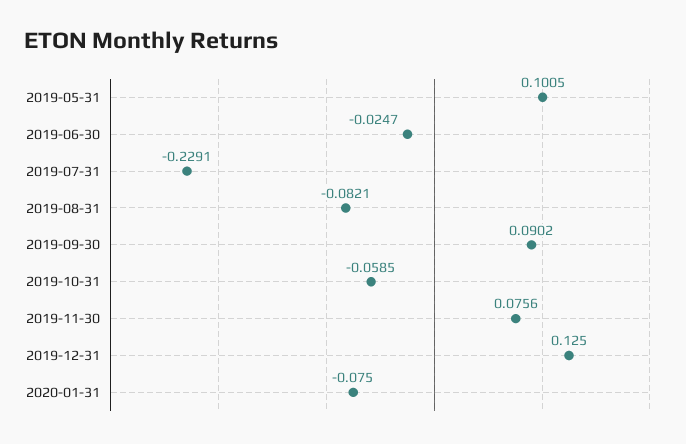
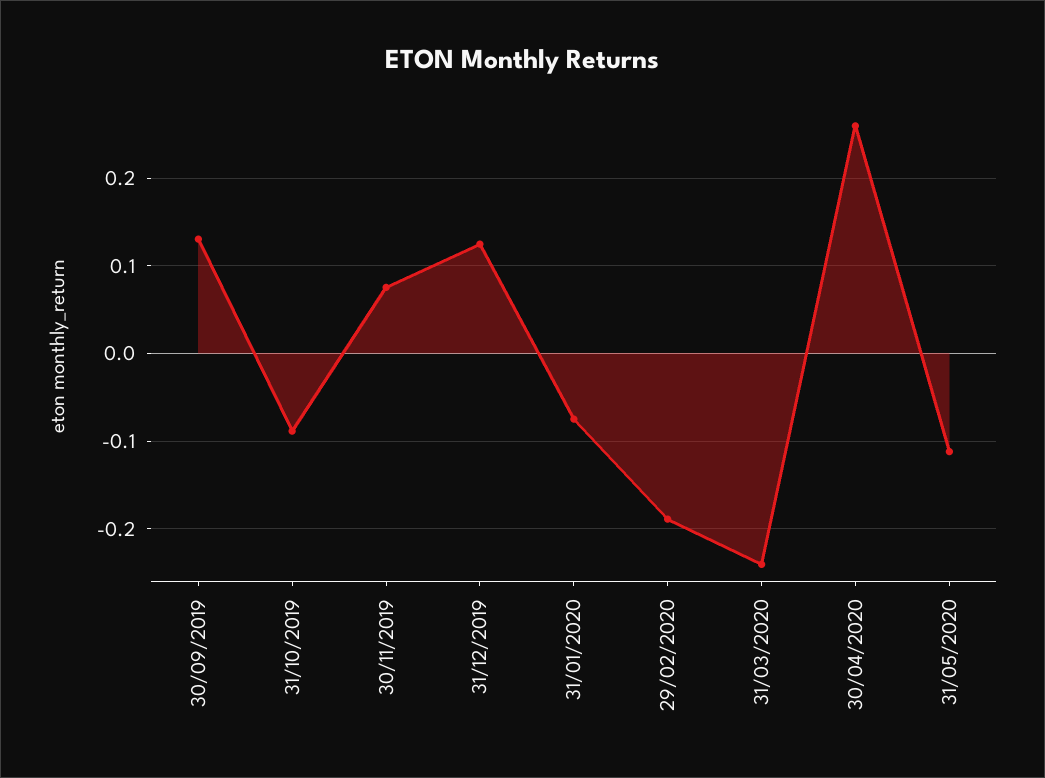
2019-05-31: 0.1005 -> none
2019-06-30: -0.0247 -> none
2019-07-31: -0.2291 -> none
2019-08-31: -0.0821 -> none
2019-09-30: 0.0902 -> 0.13
2019-10-31: -0.0585 -> -0.09
29/02/2020: none -> -0.19
31/03/2020: none -> -0.24
30/04/2020: none -> 0.26
31/05/2020: none -> -0.11

